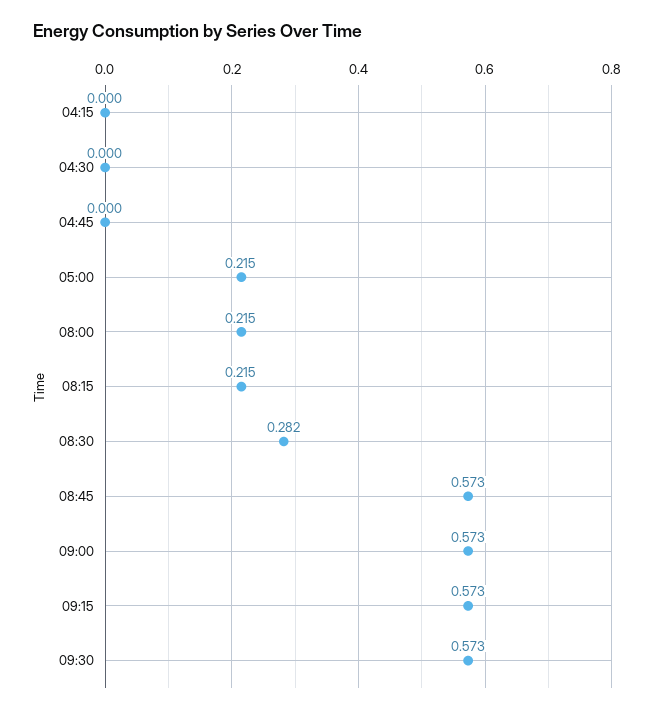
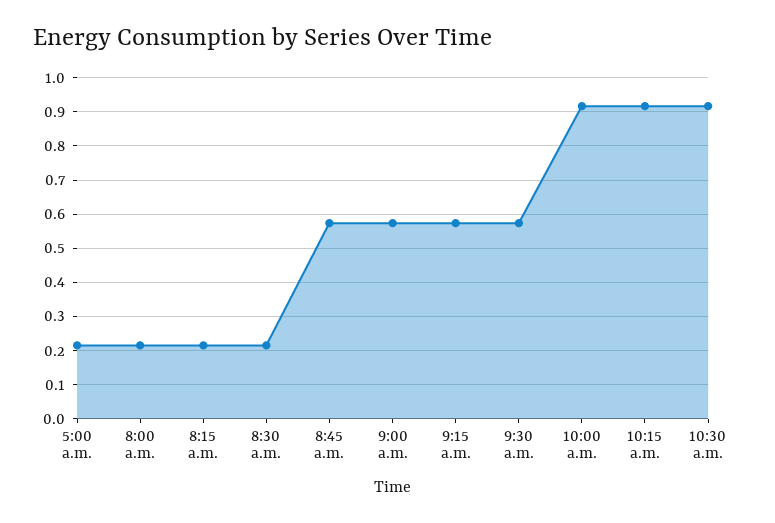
04:15: 0 -> none
04:30: 0 -> none
04:45: 0 -> none
08:30: 0.282 -> 0.22
10:00 a.m.: none -> 0.92
10:15 a.m.: none -> 0.92
10:30 a.m.: none -> 0.92

